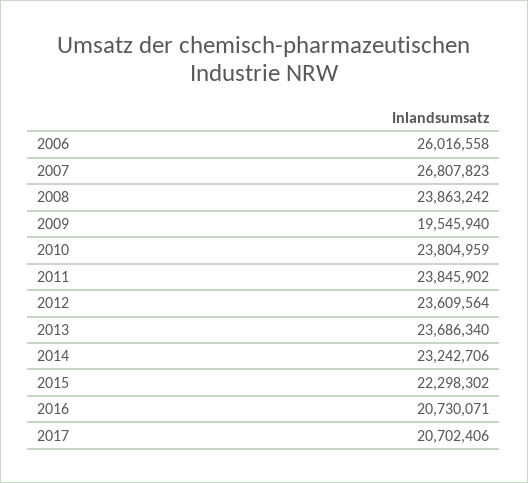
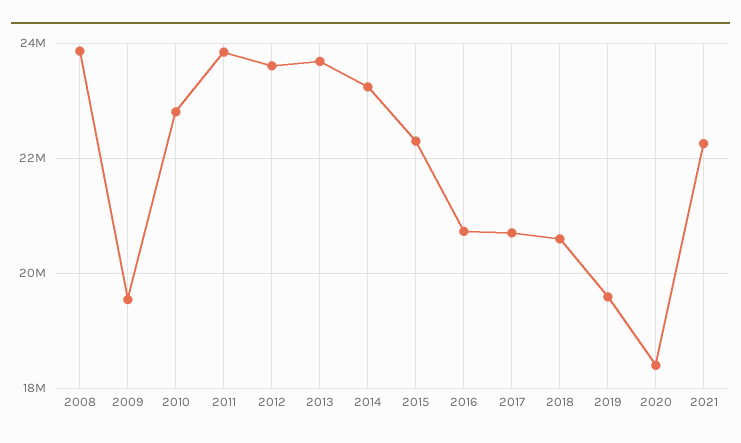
2006: 26016558 -> none
2007: 26807823 -> none
2010: 23804959 -> 22800000
2018: none -> 20600000
2019: none -> 19600000
2020: none -> 18400000
2021: none -> 22200000

